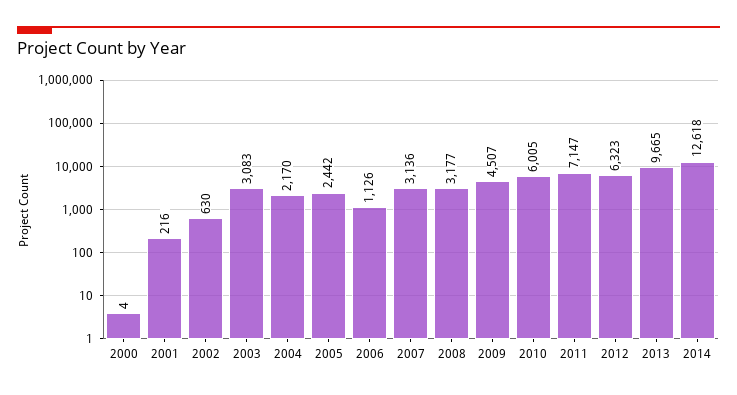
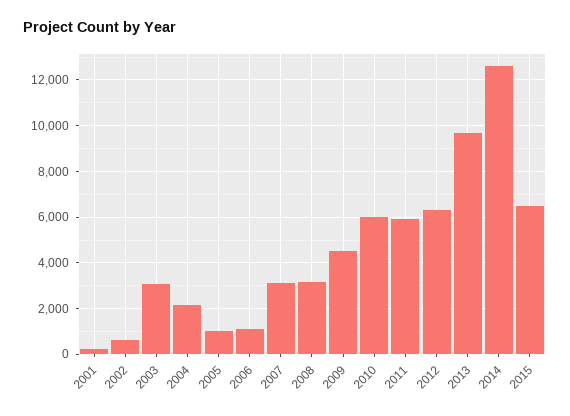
2000: 4 -> none
2005: 2442 -> 1000
2011: 7147 -> 6000
2015: none -> 6500

